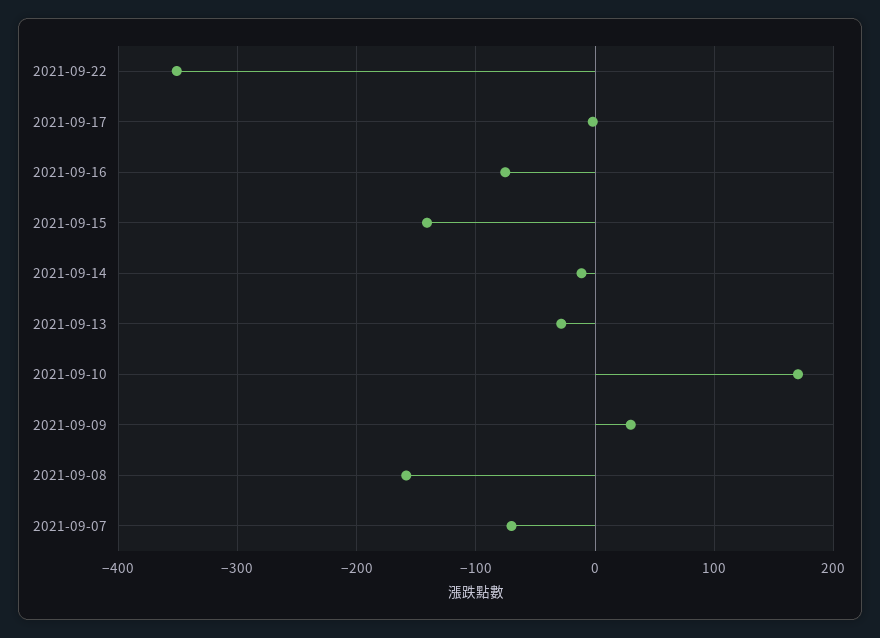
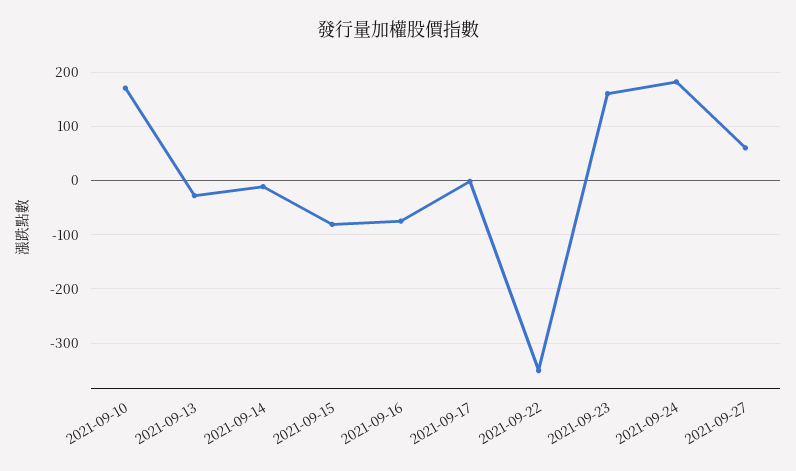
2021-09-15: -140 -> -80
2021-09-09: 30 -> none
2021-09-08: -160 -> none
2021-09-07: -70 -> none
2021-09-23: none -> 160
2021-09-24: none -> 180
2021-09-27: none -> 60

